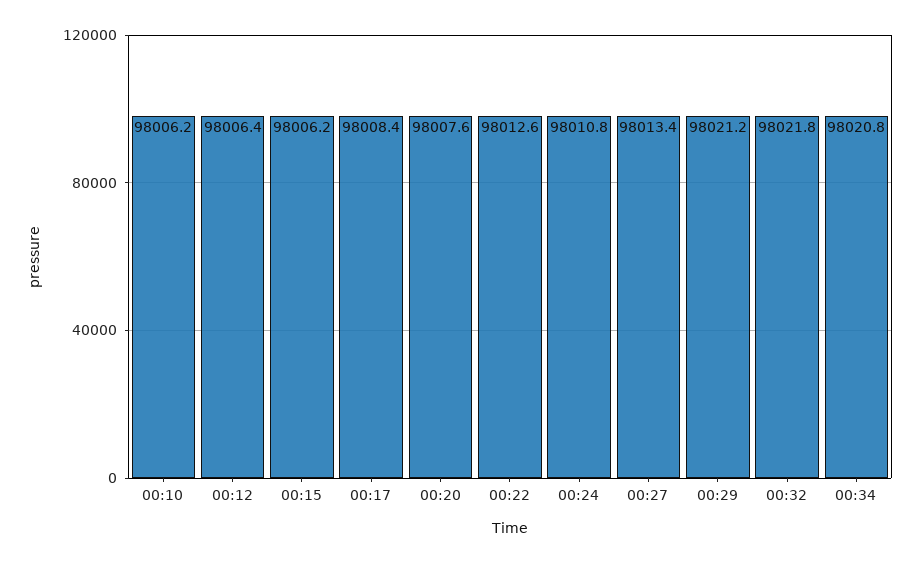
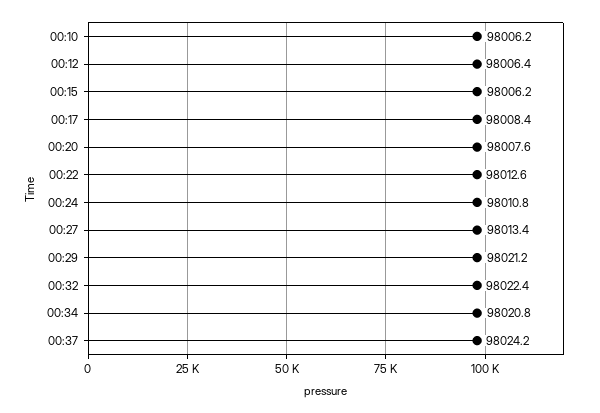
00:32: 98021.8 -> 98022.4
00:37: none -> 98024.2

